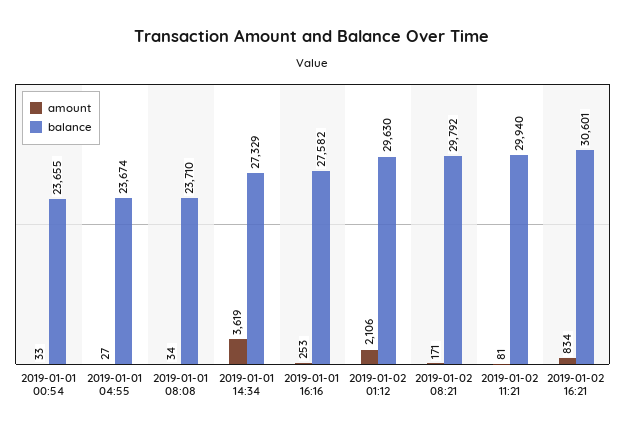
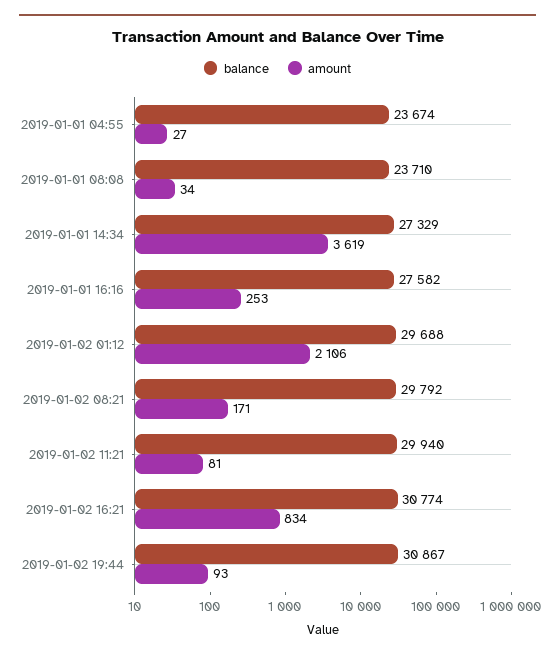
amount, 2019-01-01 00:54: 33 -> none
balance, 2019-01-01 00:54: 23655 -> none
balance, 2019-01-02 01:12: 29630 -> 29688
balance, 2019-01-02 16:21: 30601 -> 30774
balance, 2019-01-02 19:44: none -> 30867
amount, 2019-01-02 19:44: none -> 93

